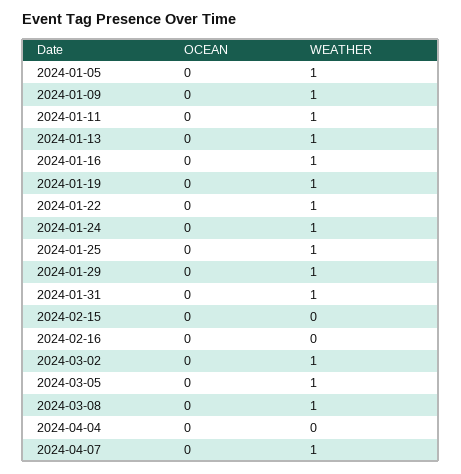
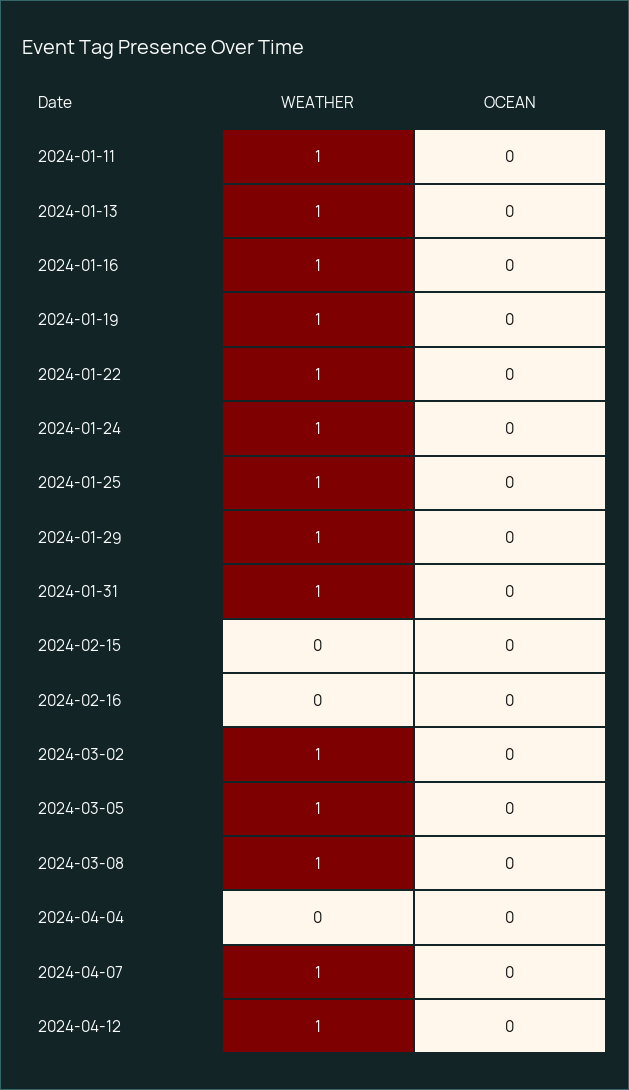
OCEAN, 2024-01-05: 0 -> none
WEATHER, 2024-01-05: 1 -> none
OCEAN, 2024-01-09: 0 -> none
WEATHER, 2024-01-09: 1 -> none
WEATHER, 2024-04-12: none -> 1
OCEAN, 2024-04-12: none -> 0

